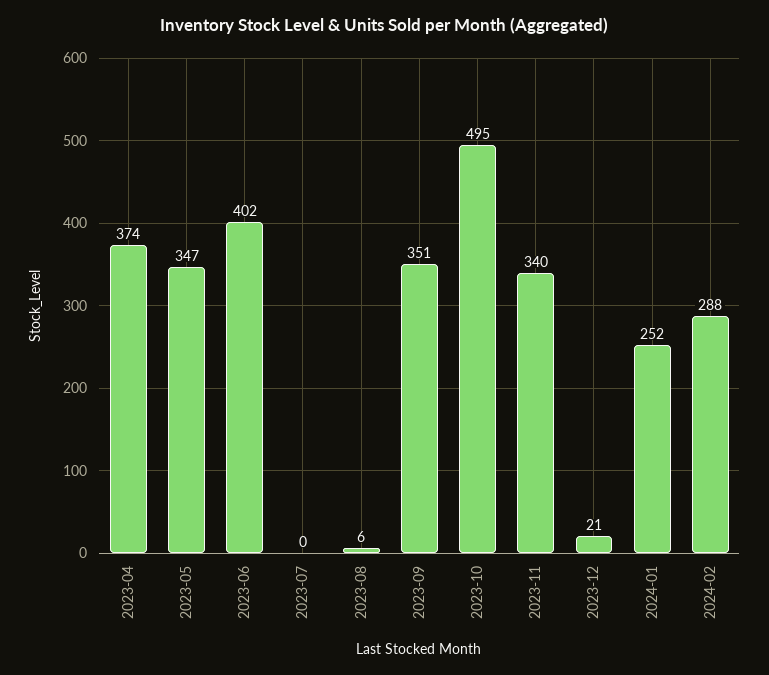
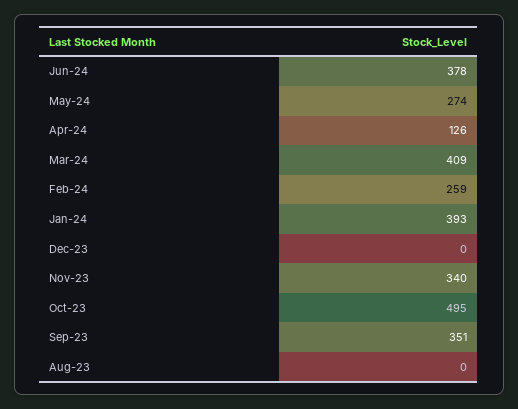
2023-04: 374 -> none
2023-05: 347 -> none
2023-06: 402 -> none
2023-07: 0 -> none
2023-08: 6 -> 0
2023-12: 21 -> 0
2024-01: 252 -> 393
2024-02: 288 -> 259
Jun-24: none -> 378
May-24: none -> 274
Apr-24: none -> 126
Mar-24: none -> 409

